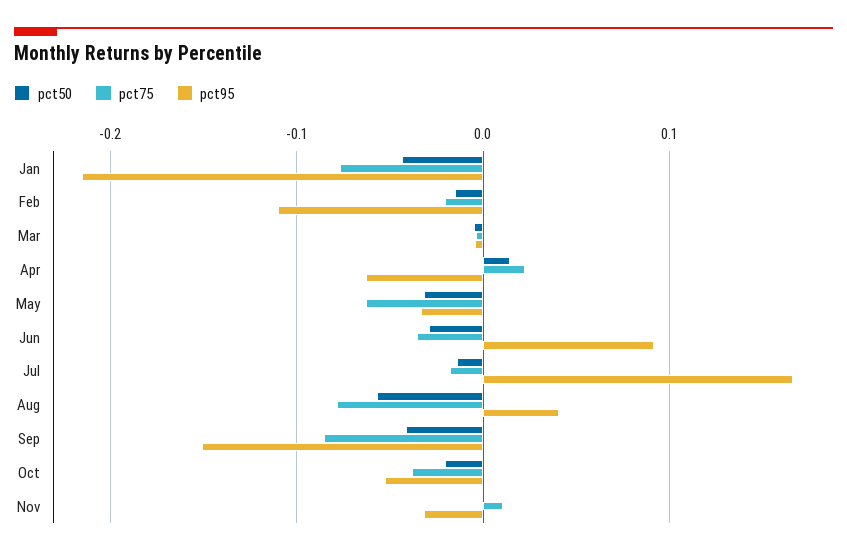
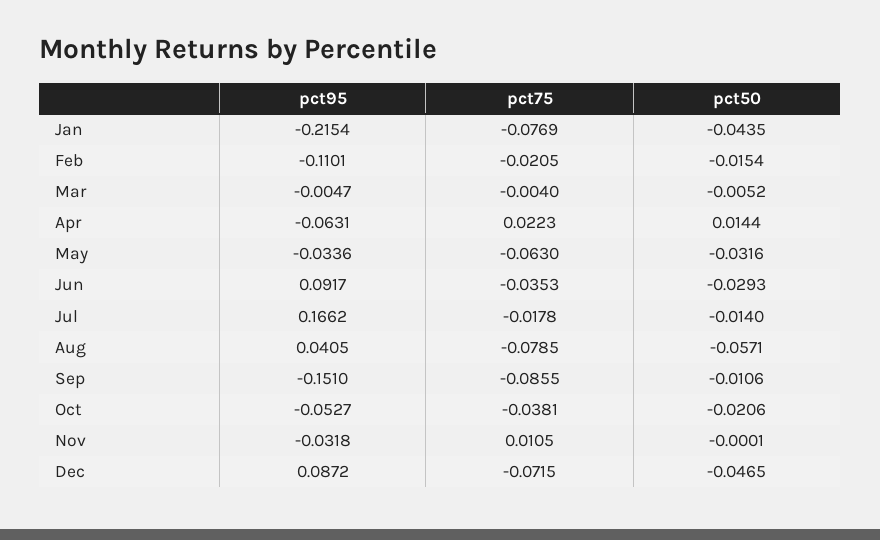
pct50, Sep: -0.04 -> -0.0106
pct95, Dec: none -> 0.0872
pct75, Dec: none -> -0.0715
pct50, Dec: none -> -0.0465

